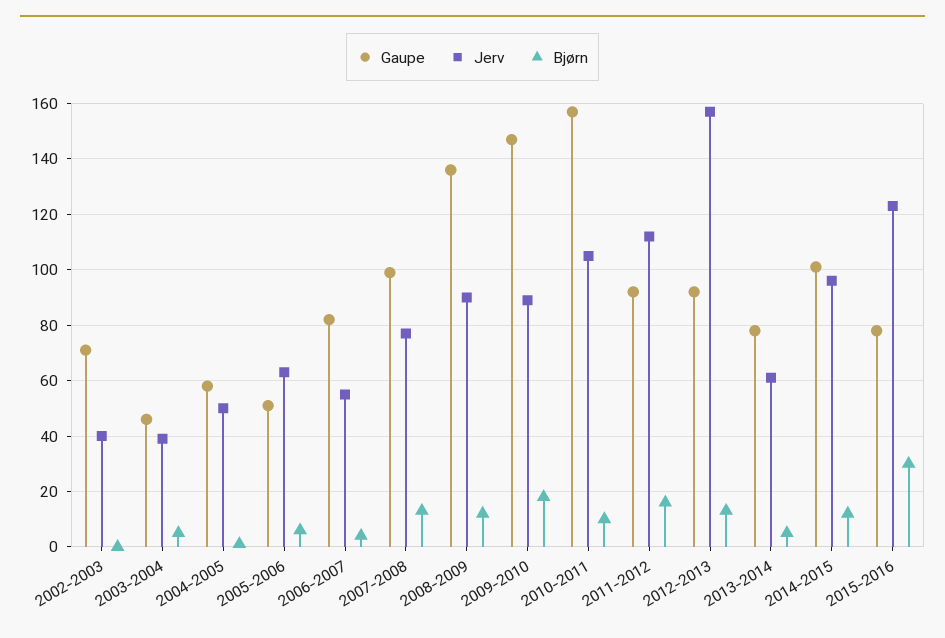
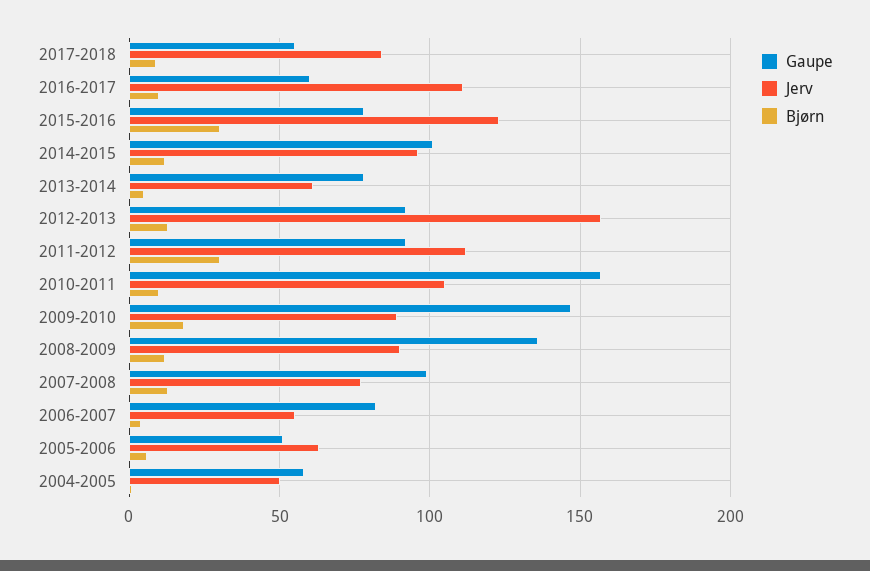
Gaupe, 2002-2003: 70 -> none
Jerv, 2002-2003: 40 -> none
Bjørn, 2002-2003: 0 -> none
Gaupe, 2003-2004: 45 -> none
Jerv, 2003-2004: 40 -> none
Bjørn, 2003-2004: 5 -> none
Bjørn, 2011-2012: 15 -> 30
Gaupe, 2017-2018: none -> 55
Jerv, 2017-2018: none -> 85
Bjørn, 2017-2018: none -> 10
Gaupe, 2016-2017: none -> 60
Jerv, 2016-2017: none -> 110
Bjørn, 2016-2017: none -> 10

